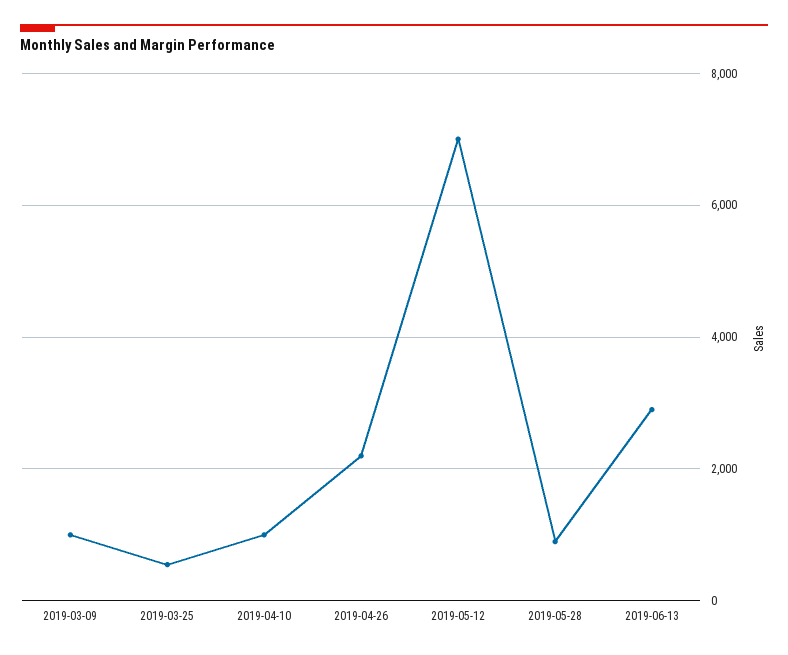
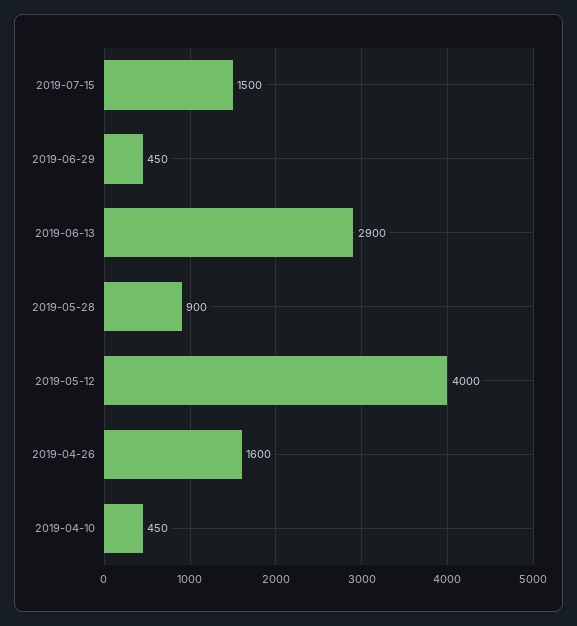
2019-03-09: 1000 -> none
2019-03-25: 600 -> none
2019-04-10: 1000 -> 450
2019-04-26: 2200 -> 1600
2019-05-12: 7000 -> 4000
2019-07-15: none -> 1500
2019-06-29: none -> 450

